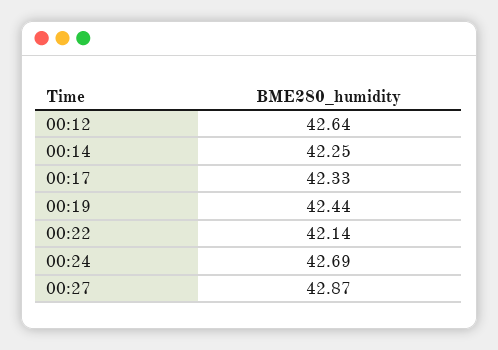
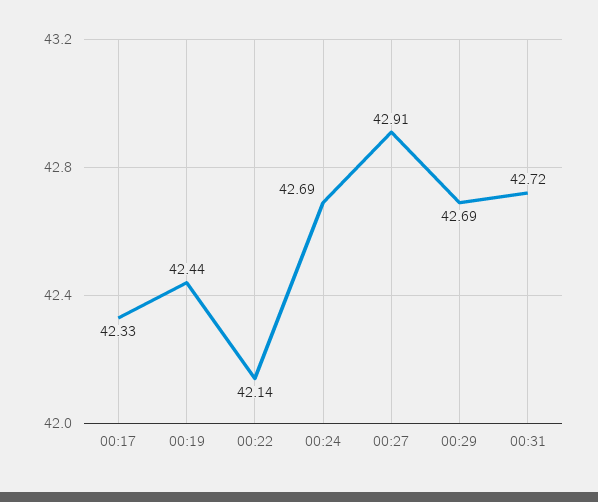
00:12: 42.64 -> none
00:14: 42.25 -> none
00:27: 42.87 -> 42.91
00:29: none -> 42.69
00:31: none -> 42.72

